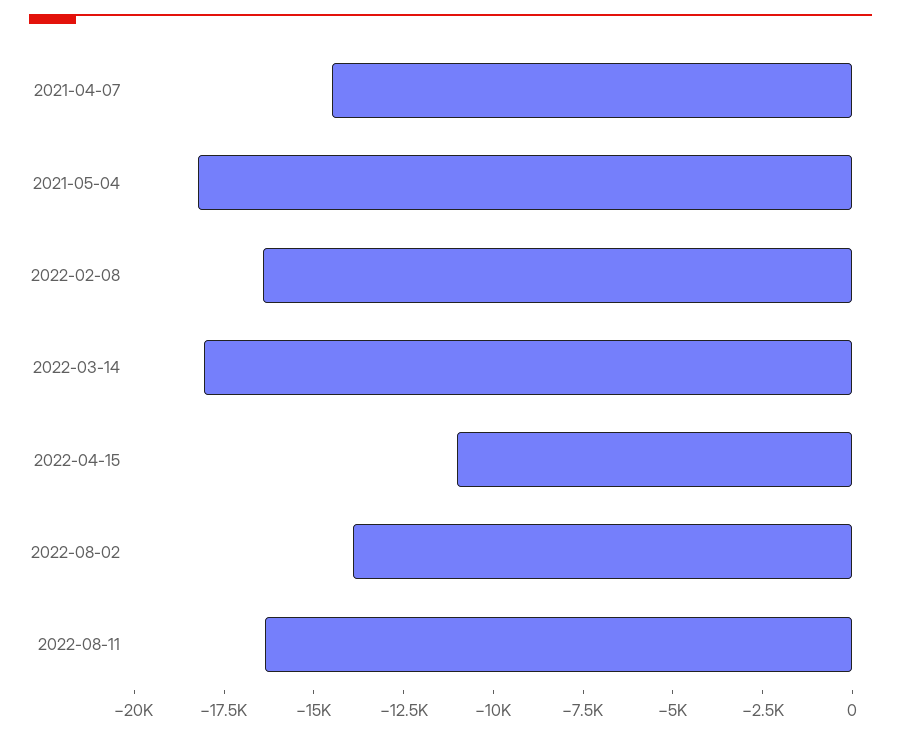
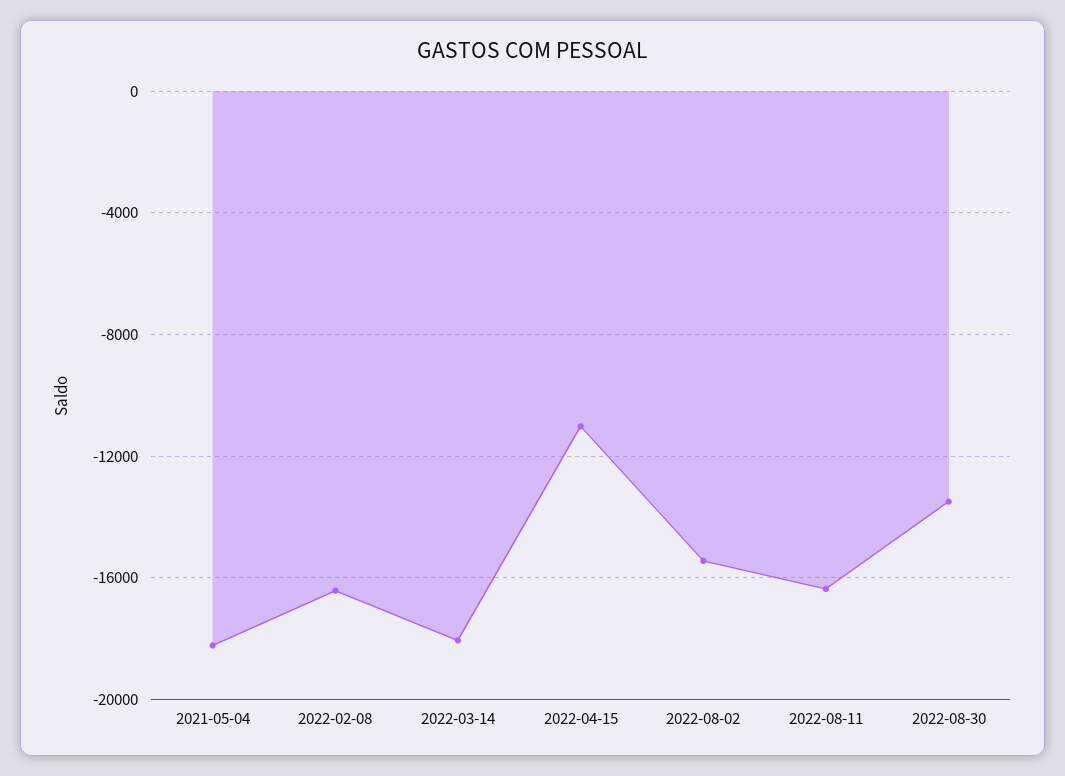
2021-04-07: -14500 -> none
2022-08-02: -14000 -> -15500
2022-08-30: none -> -13500

